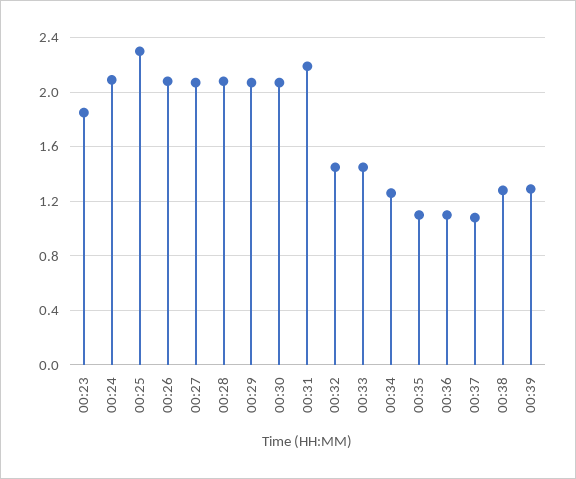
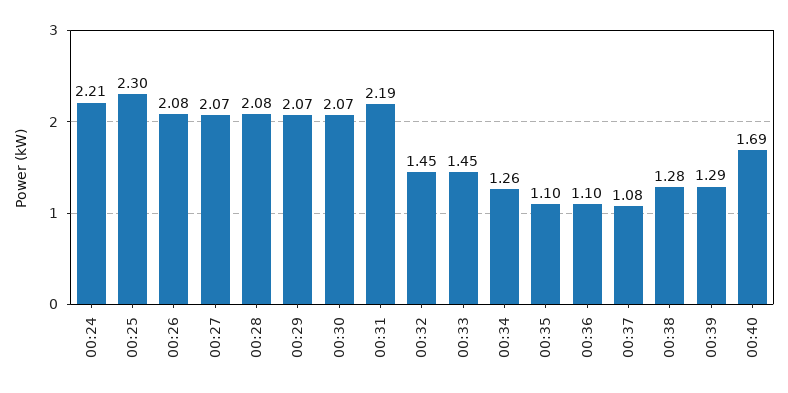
00:23: 1.85 -> none
00:24: 2.1 -> 2.21
00:40: none -> 1.69

